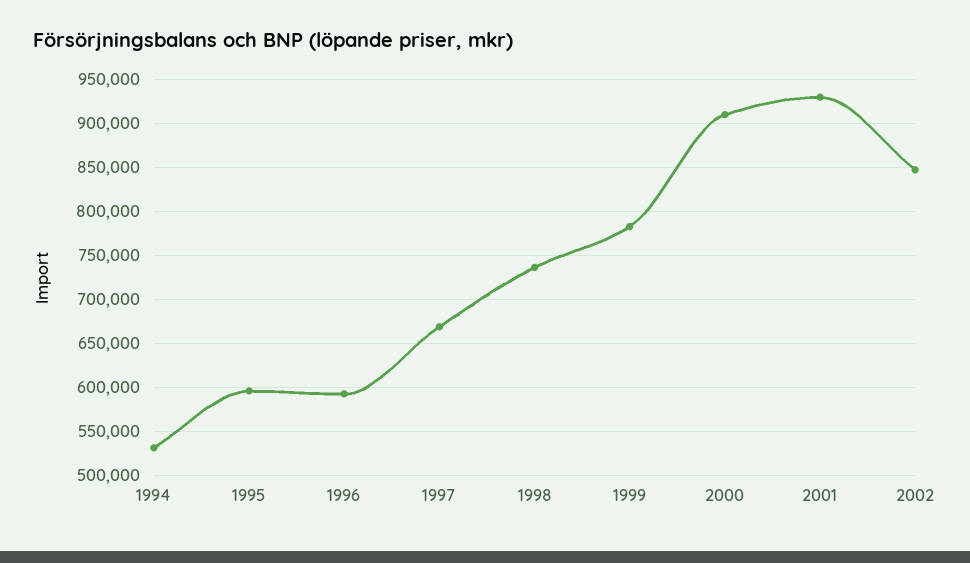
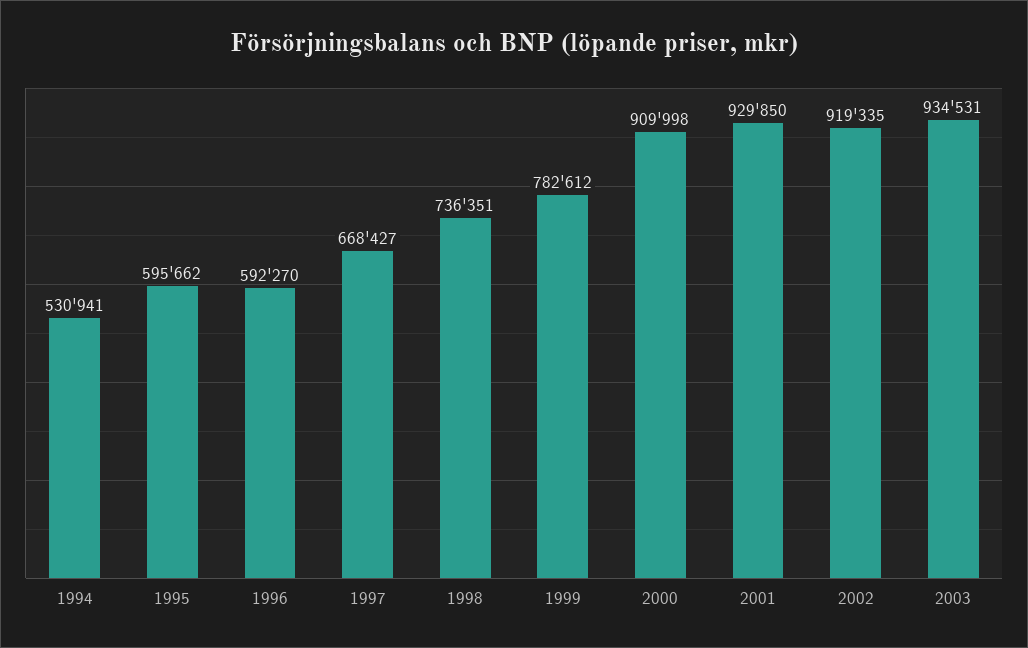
2002: 850000 -> 919335
2003: none -> 934531

